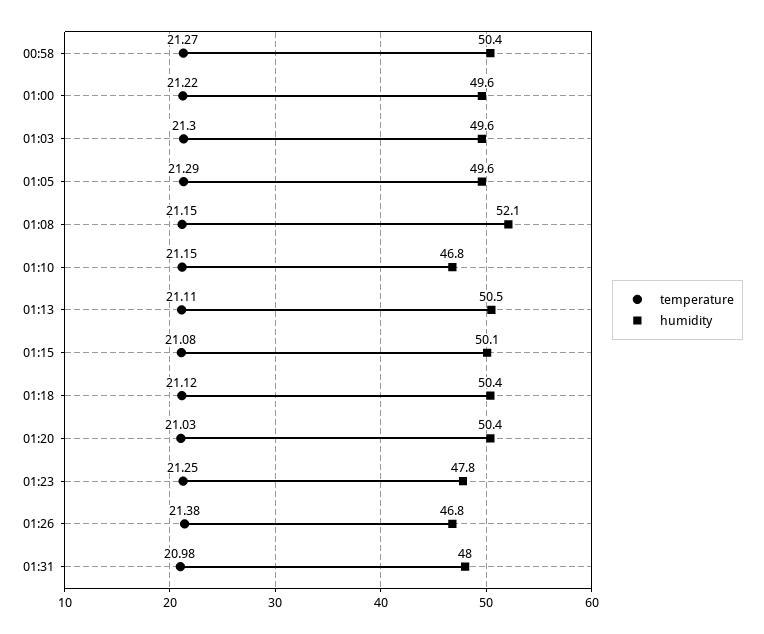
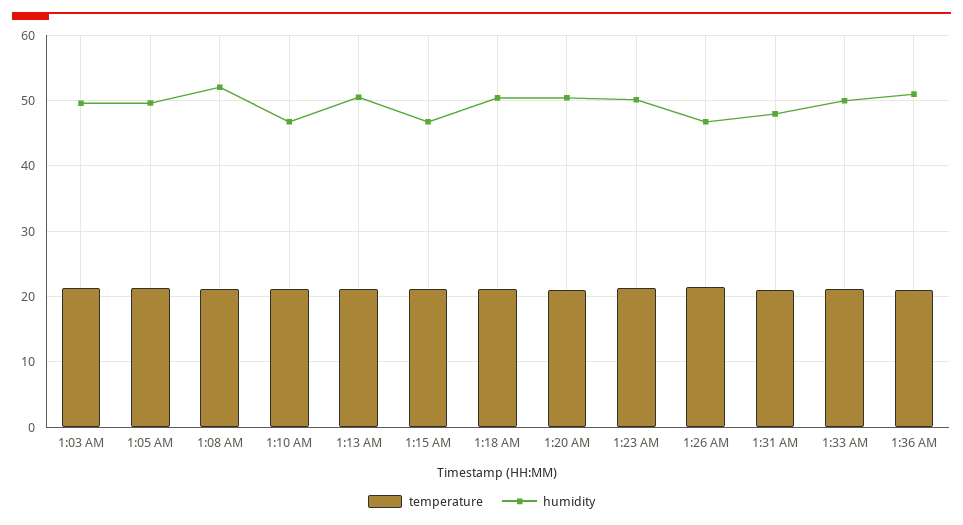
temperature, 00:58: 21.27 -> none
humidity, 00:58: 50.4 -> none
temperature, 01:00: 21.22 -> none
humidity, 01:00: 49.6 -> none
humidity, 01:15: 50.1 -> 47
humidity, 01:23: 47.8 -> 50
temperature, 1:33 AM: none -> 21
humidity, 1:33 AM: none -> 50
temperature, 1:36 AM: none -> 21
humidity, 1:36 AM: none -> 51

